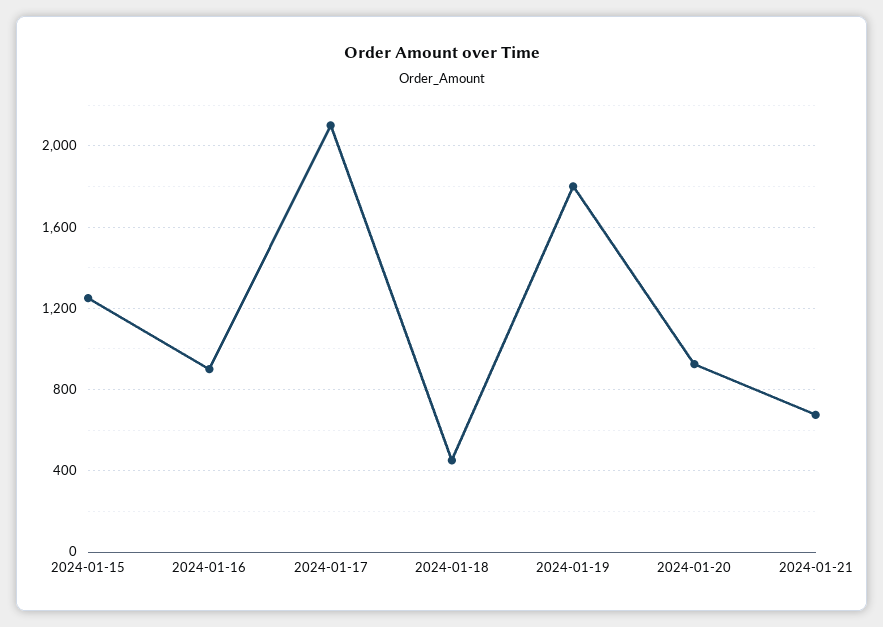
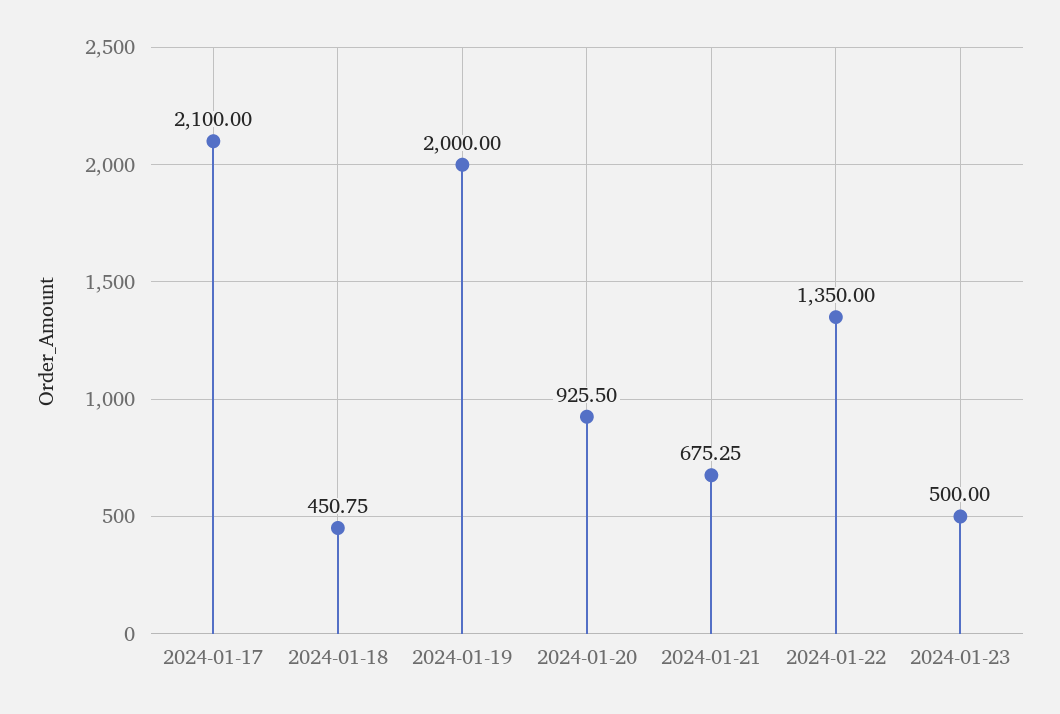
2024-01-15: 1250 -> none
2024-01-16: 900 -> none
2024-01-19: 1800 -> 2000
2024-01-22: none -> 1350
2024-01-23: none -> 500

